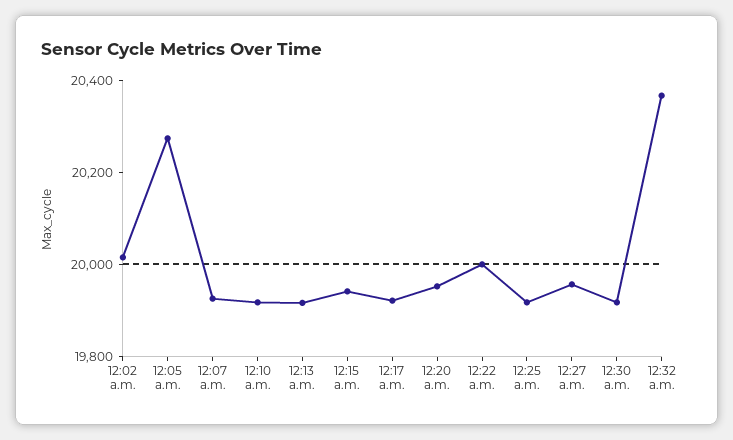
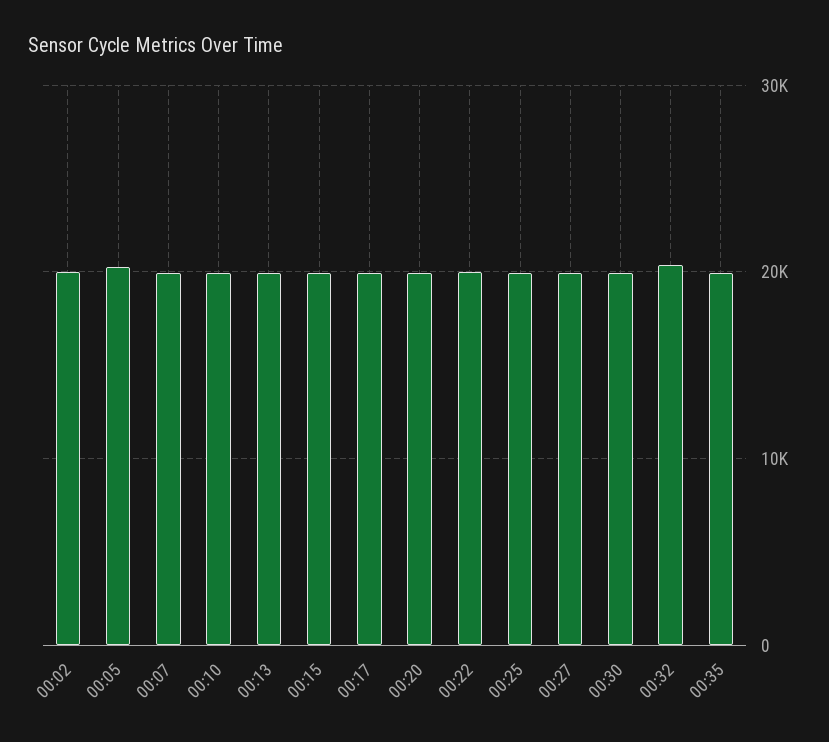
00:35: none -> 20000

